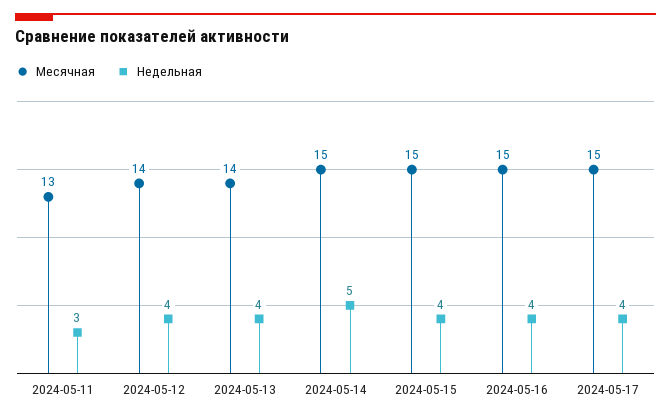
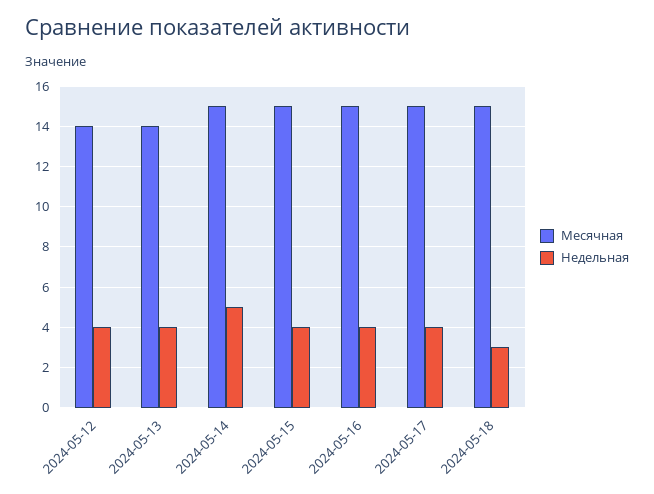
Месячная, 2024-05-11: 13 -> none
Недельная, 2024-05-11: 3 -> none
Месячная, 2024-05-18: none -> 15
Недельная, 2024-05-18: none -> 3

